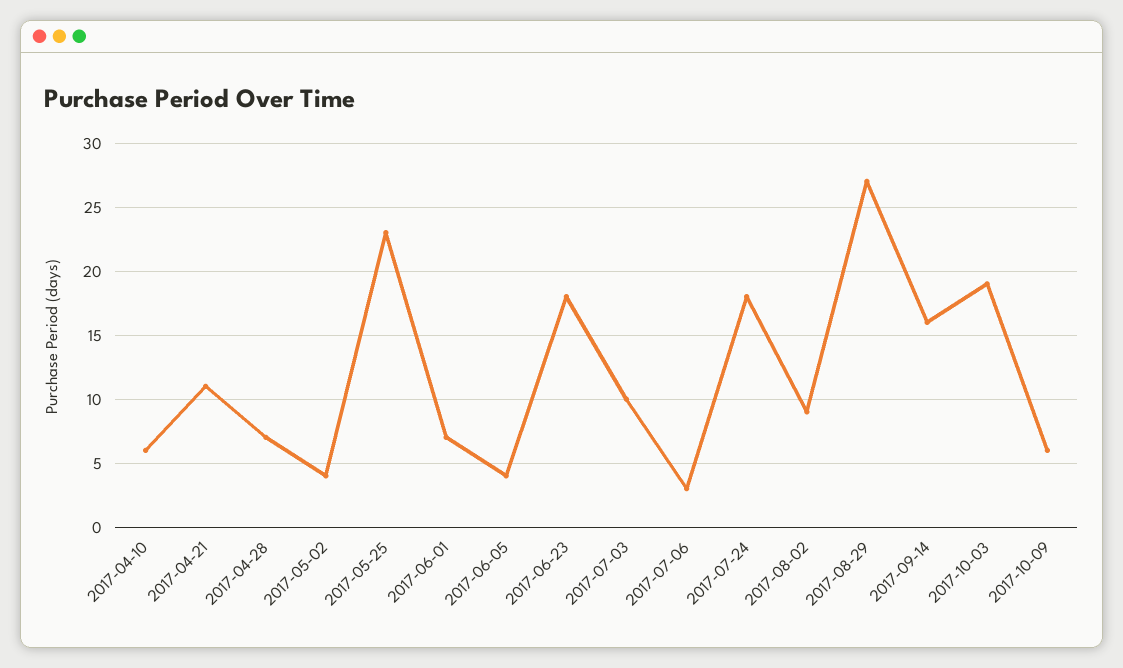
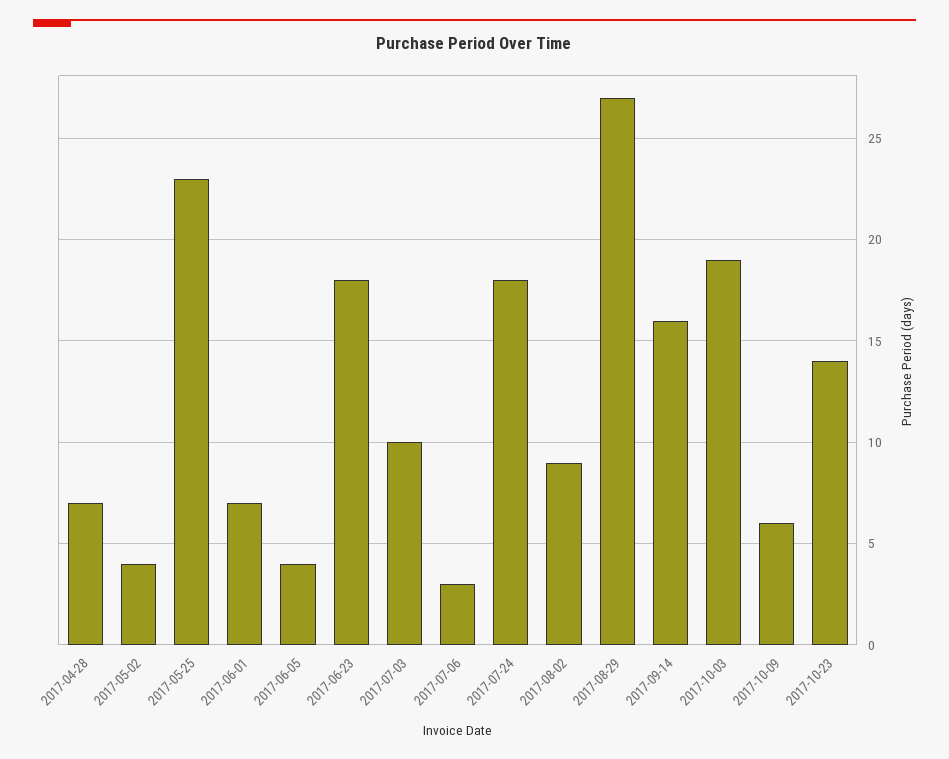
2017-04-10: 6 -> none
2017-04-21: 11 -> none
2017-10-23: none -> 14

